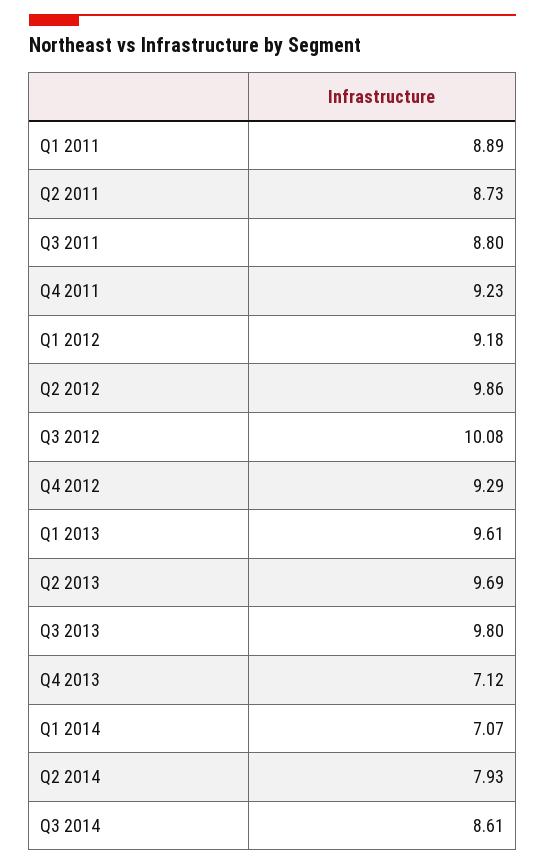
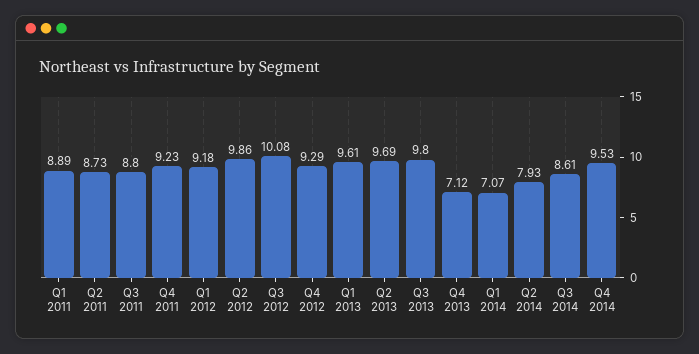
Q4 2014: none -> 9.53

